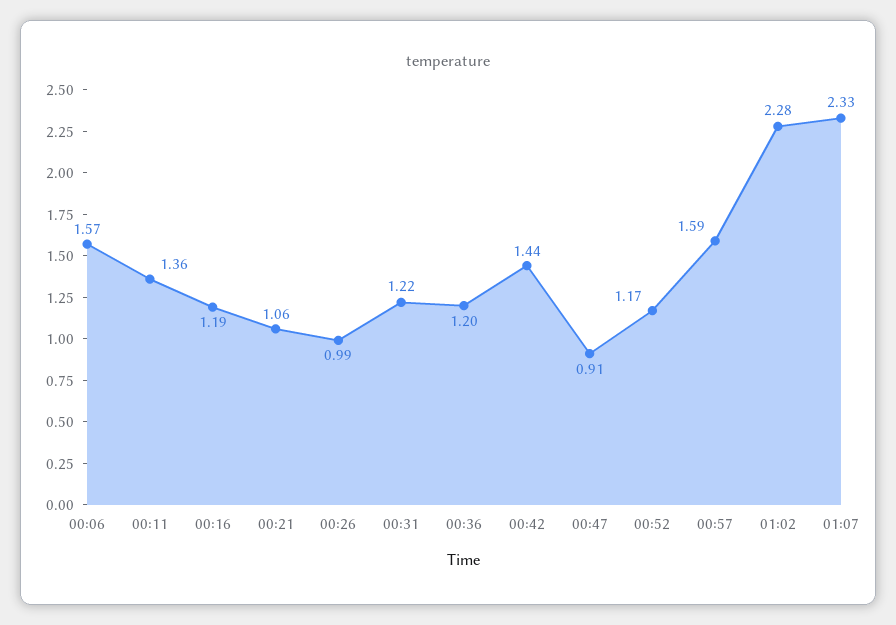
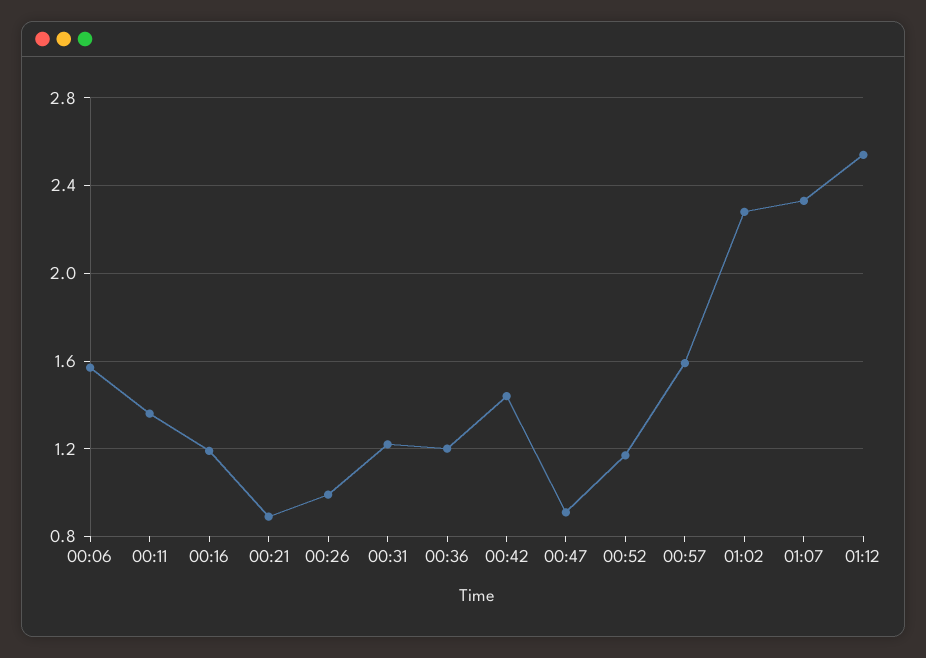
00:21: 1.06 -> 0.9
01:12: none -> 2.55

